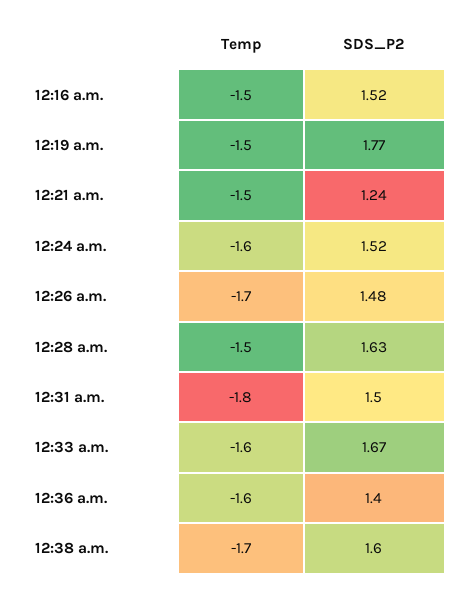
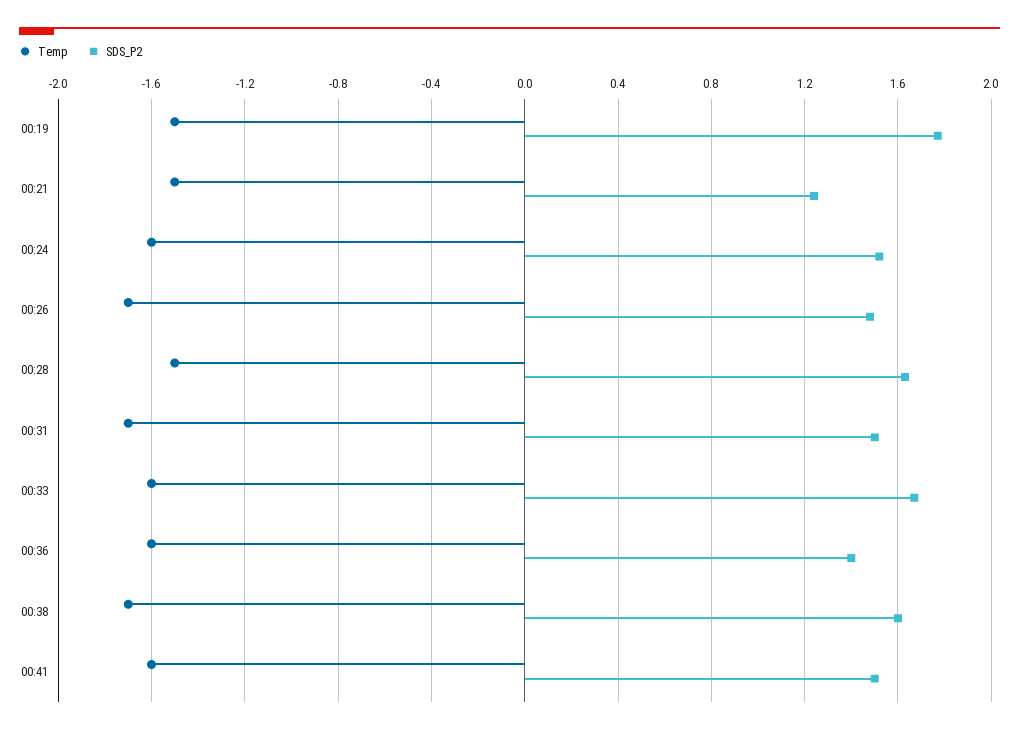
Temp, 12:16 a.m.: -1.5 -> none
SDS_P2, 12:16 a.m.: 1.52 -> none
Temp, 12:31 a.m.: -1.8 -> -1.7
Temp, 00:41: none -> -1.6
SDS_P2, 00:41: none -> 1.5

